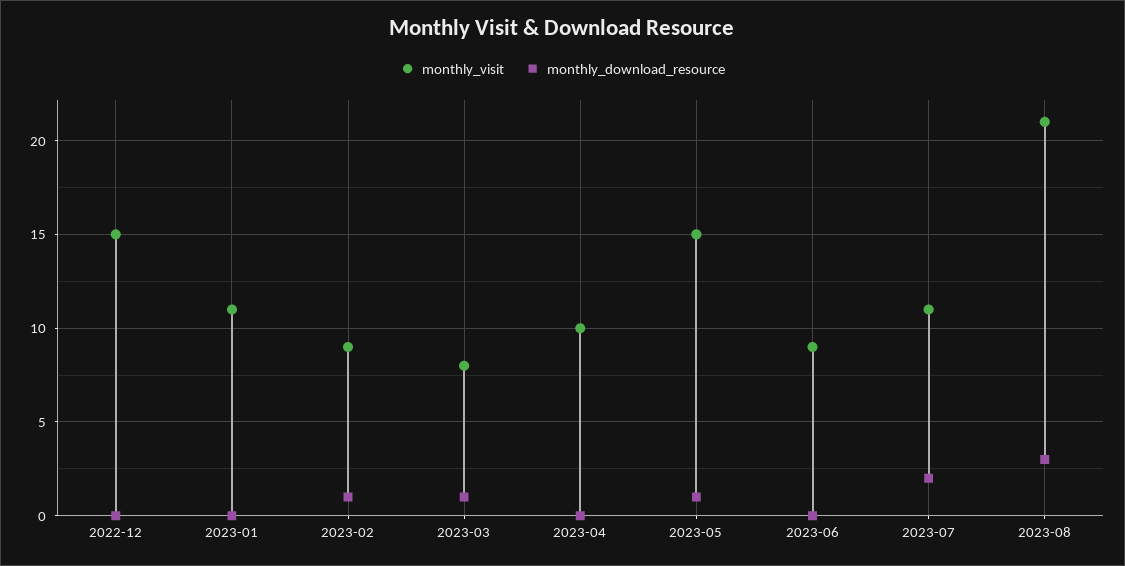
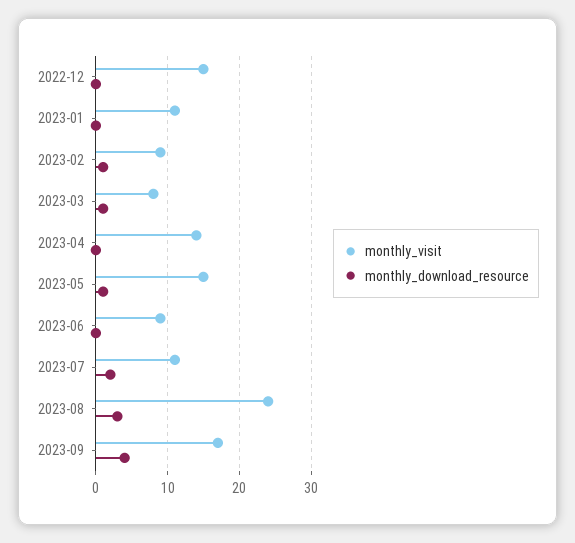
monthly_visit, 2023-04: 10 -> 14
monthly_visit, 2023-08: 21 -> 24
monthly_visit, 2023-09: none -> 17
monthly_download_resource, 2023-09: none -> 4

